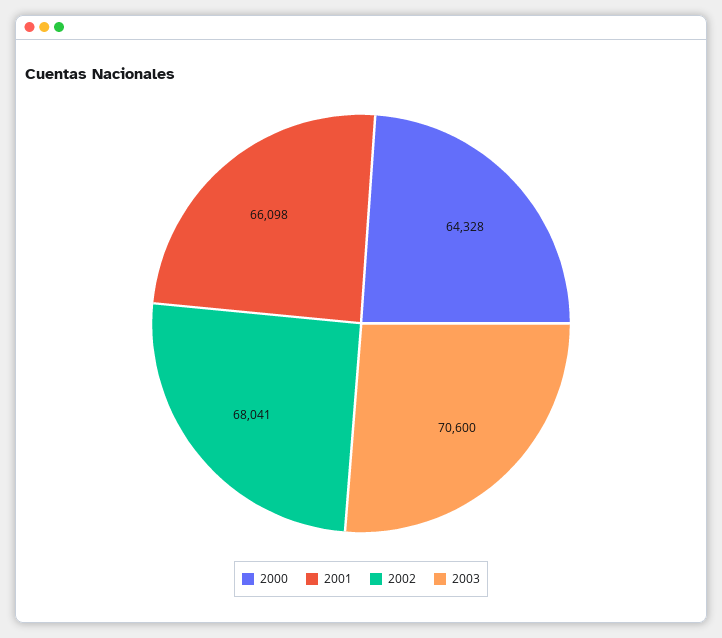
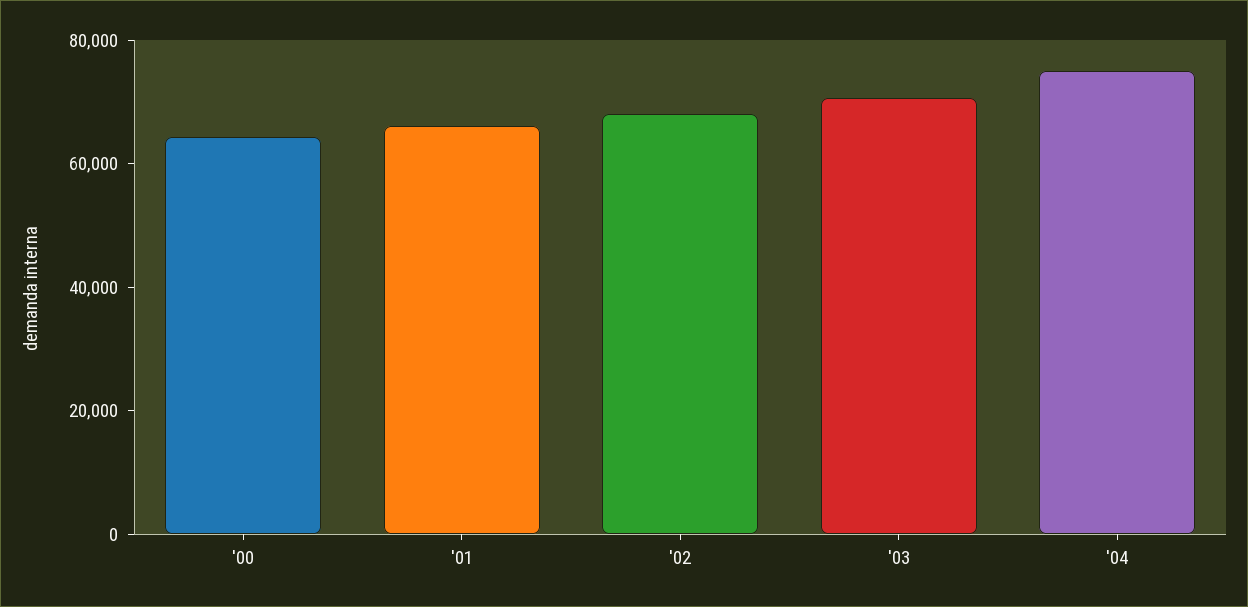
'04: none -> 75000

